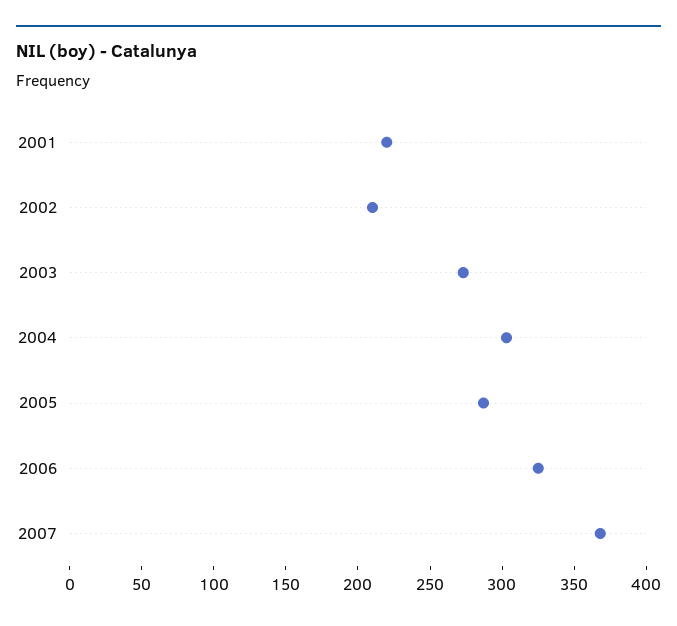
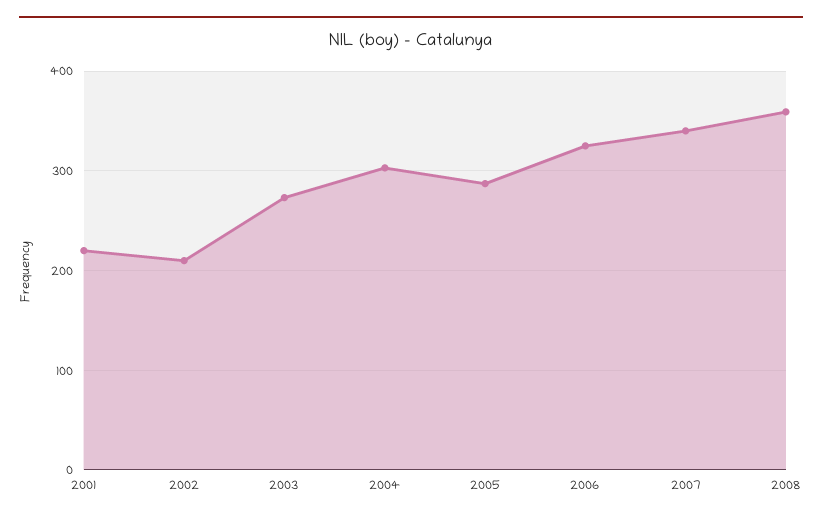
2007: 370 -> 340
2008: none -> 360

